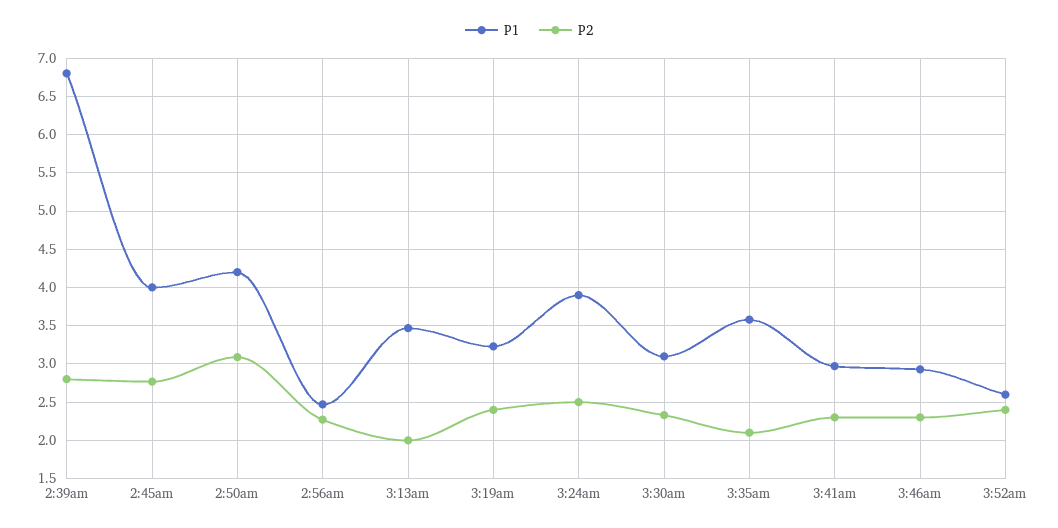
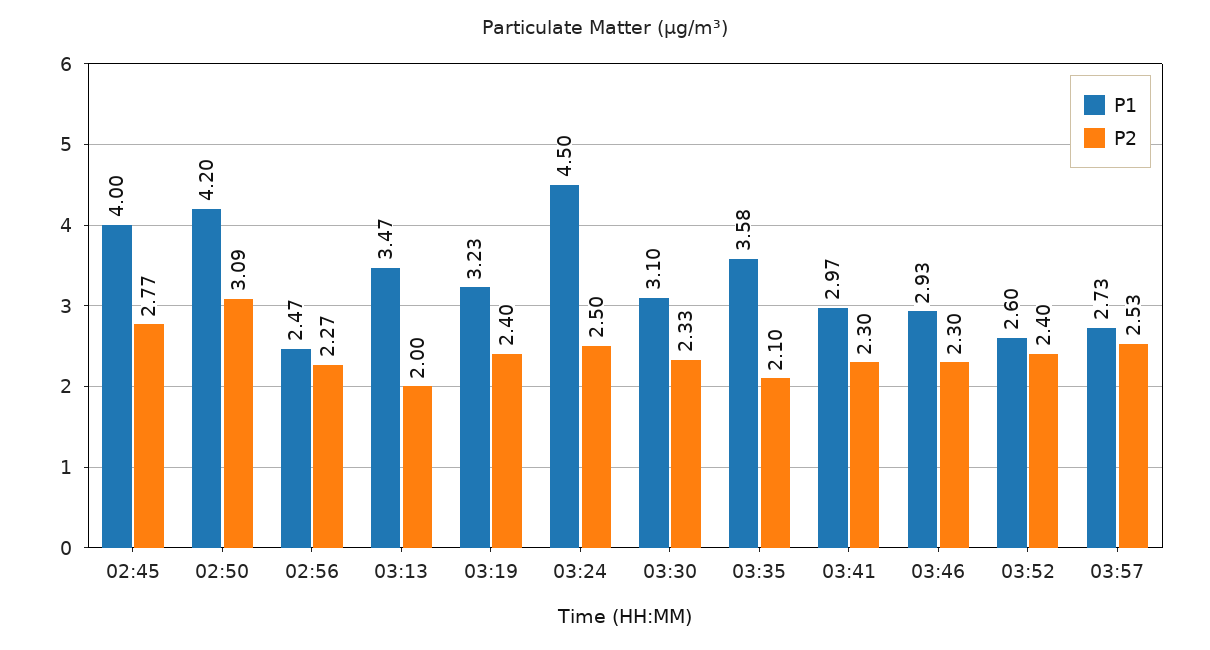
P1, 2:39am: 6.8 -> none
P2, 2:39am: 2.8 -> none
P1, 3:24am: 3.9 -> 4.5
P1, 03:57: none -> 2.73
P2, 03:57: none -> 2.53

